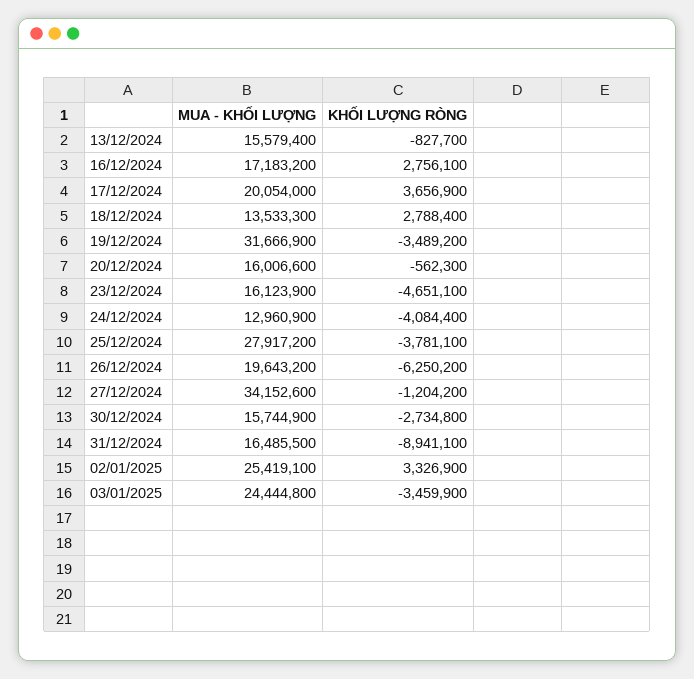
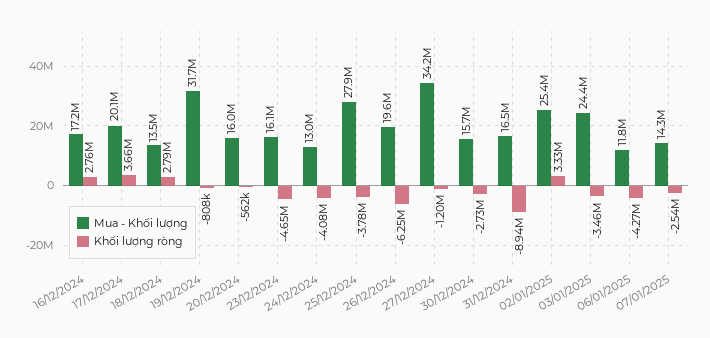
MUA - KHỐI LƯỢNG, 13/12/2024: 15579400 -> none
KHỐI LƯỢNG RÒNG, 13/12/2024: -827700 -> none
KHỐI LƯỢNG RÒNG, 19/12/2024: -3489200 -> -808000
MUA - KHỐI LƯỢNG, 06/01/2025: none -> 11800000
KHỐI LƯỢNG RÒNG, 06/01/2025: none -> -4270000
MUA - KHỐI LƯỢNG, 07/01/2025: none -> 14300000
KHỐI LƯỢNG RÒNG, 07/01/2025: none -> -2540000

